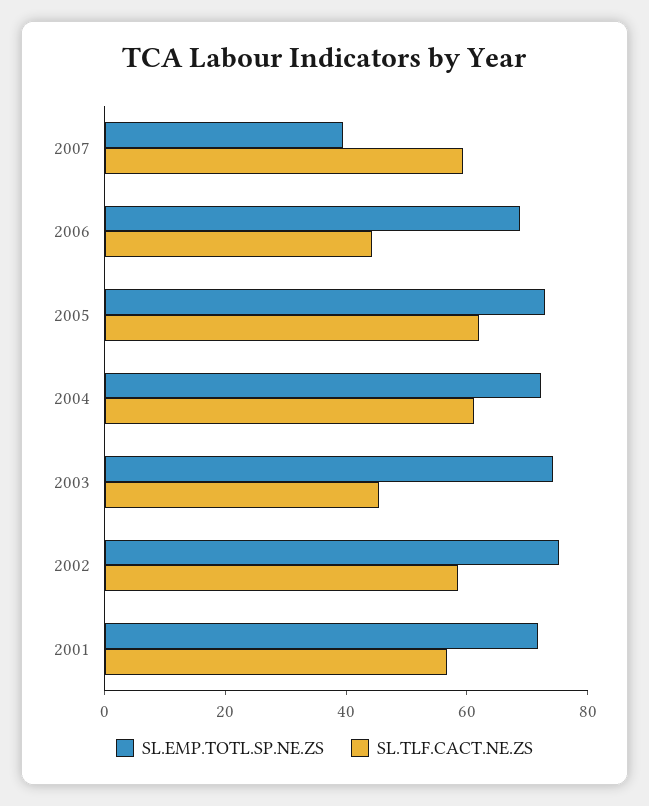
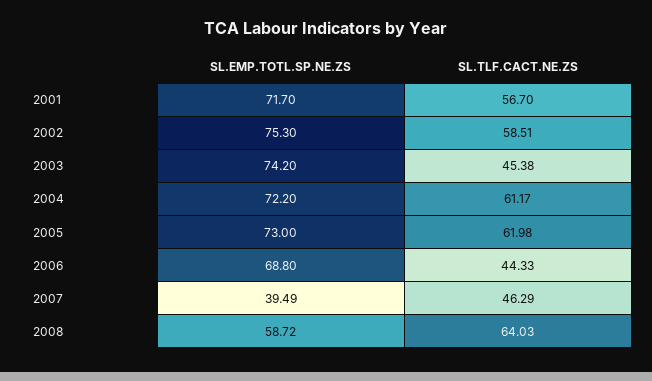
SL.TLF.CACT.NE.ZS, 2007: 60 -> 46.29
SL.EMP.TOTL.SP.NE.ZS, 2008: none -> 58.72
SL.TLF.CACT.NE.ZS, 2008: none -> 64.03

